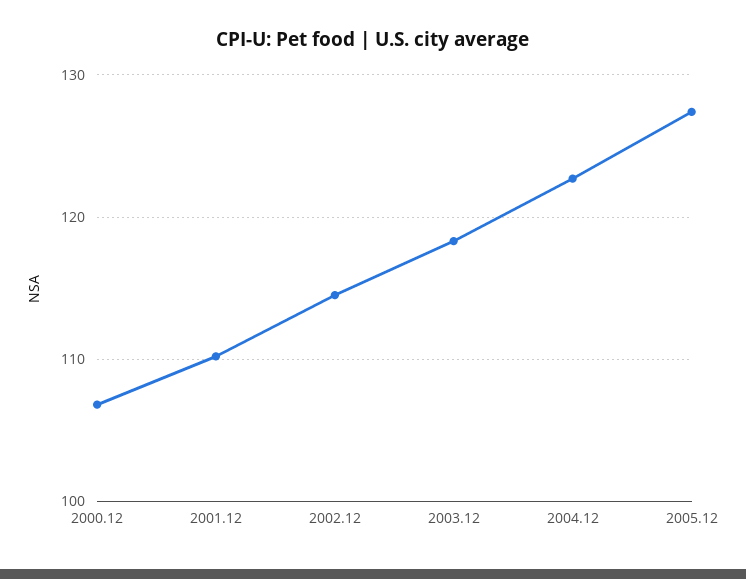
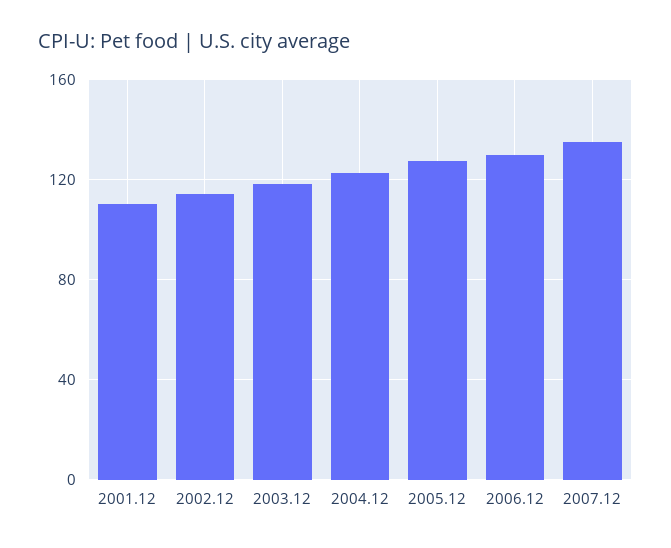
2000.12: 107 -> none
2006.12: none -> 130
2007.12: none -> 135

